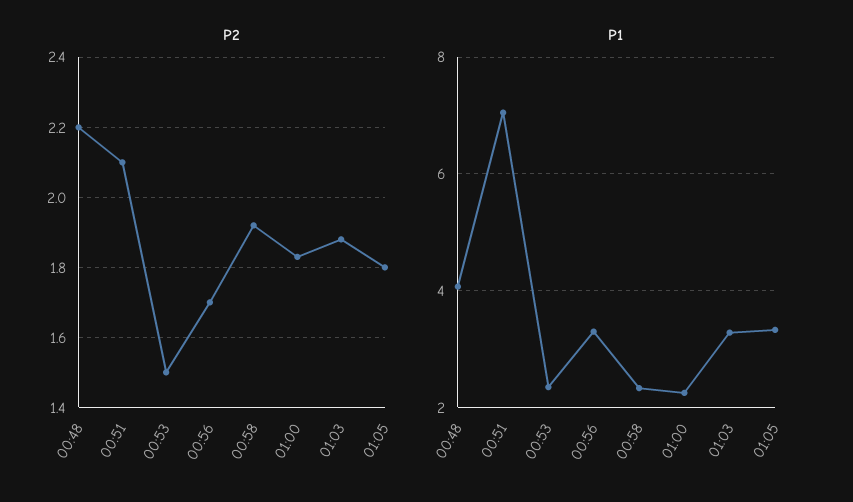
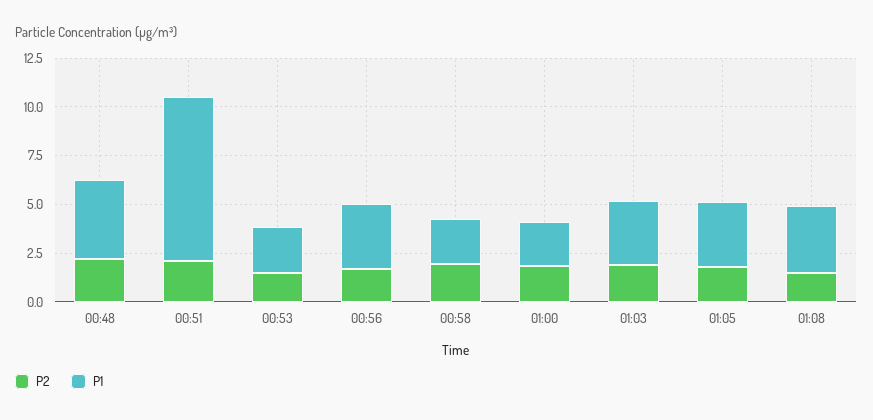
P1, 00:51: 7 -> 8.5
P2, 01:08: none -> 1.5
P1, 01:08: none -> 3.5

